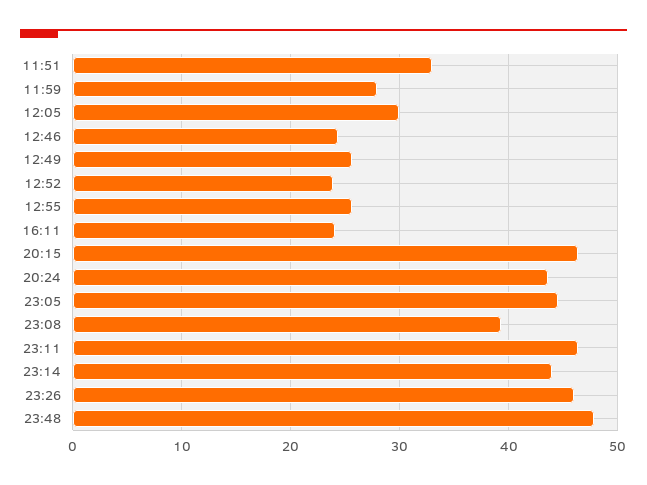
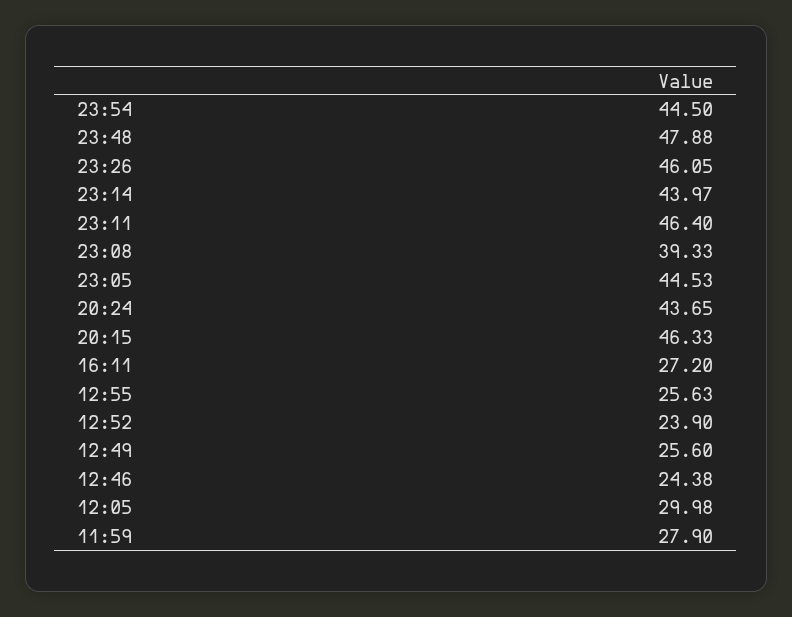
11:51: 33 -> none
16:11: 24 -> 27.2
23:54: none -> 44.5

